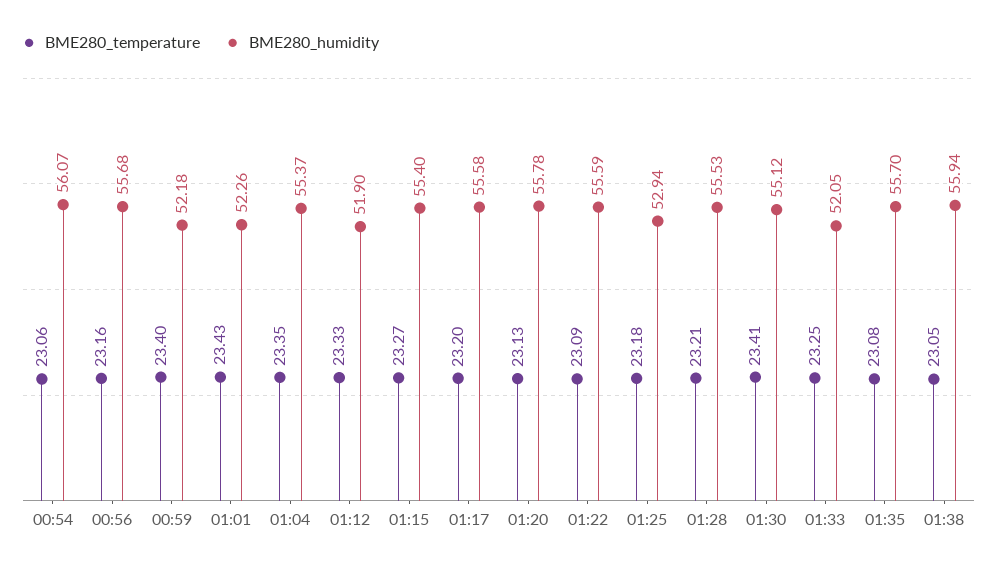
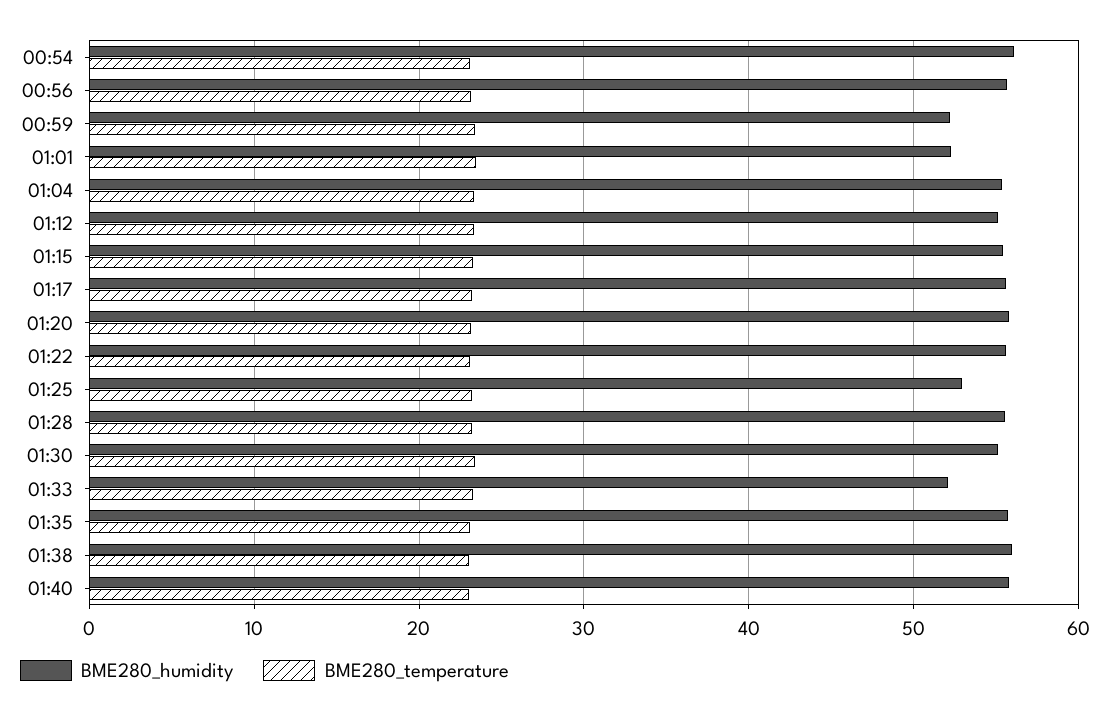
BME280_humidity, 01:12: 51.9 -> 55
BME280_humidity, 01:40: none -> 56
BME280_temperature, 01:40: none -> 23

